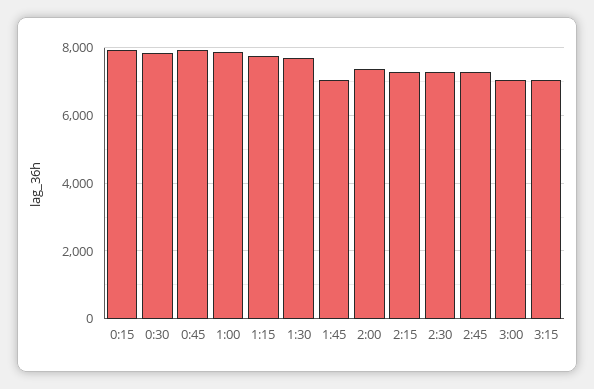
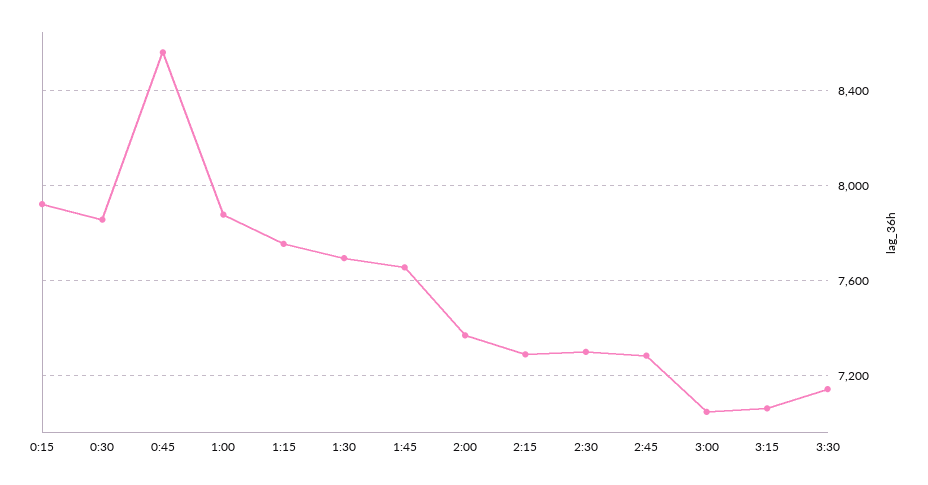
0:45: 8000 -> 8550
1:45: 7000 -> 7650
3:30: none -> 7150

